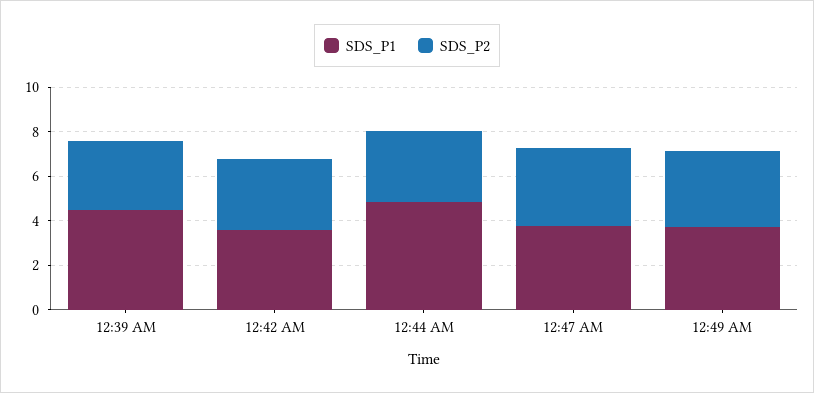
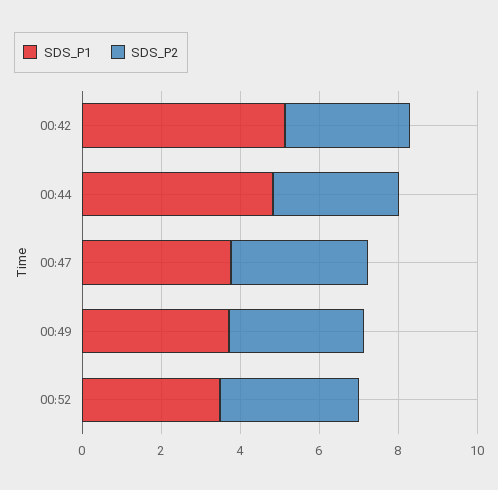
SDS_P1, 12:39 AM: 4.5 -> none
SDS_P2, 12:39 AM: 3 -> none
SDS_P1, 12:42 AM: 3.5 -> 5
SDS_P1, 00:52: none -> 3.5
SDS_P2, 00:52: none -> 3.5

